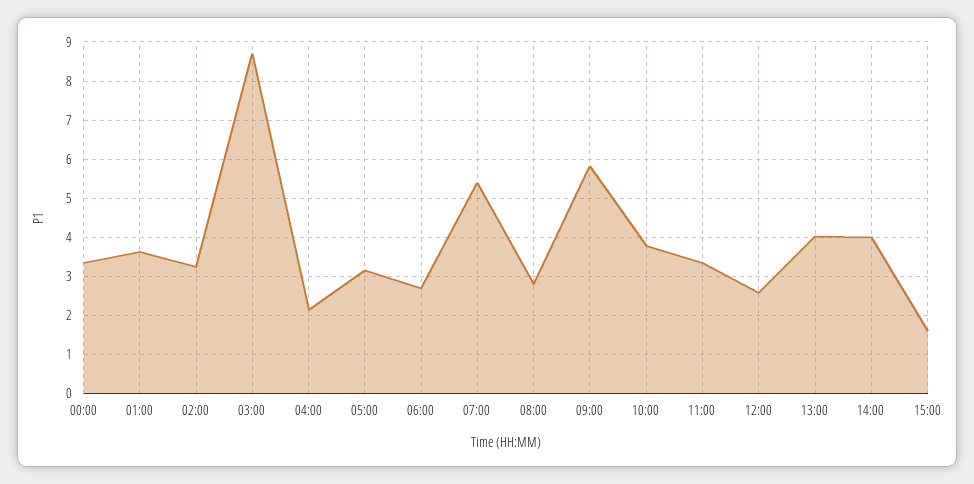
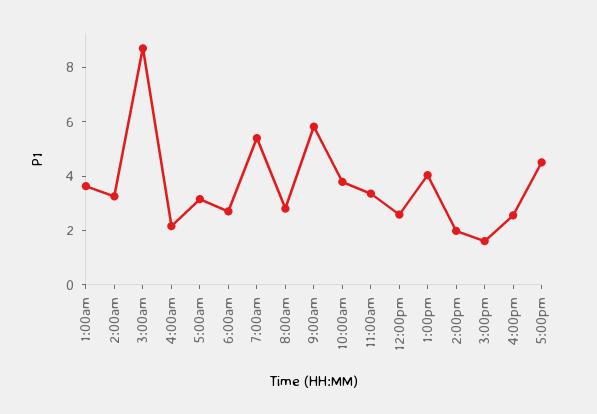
00:00: 3.4 -> none
14:00: 4 -> 2
4:00pm: none -> 2.5
5:00pm: none -> 4.5

